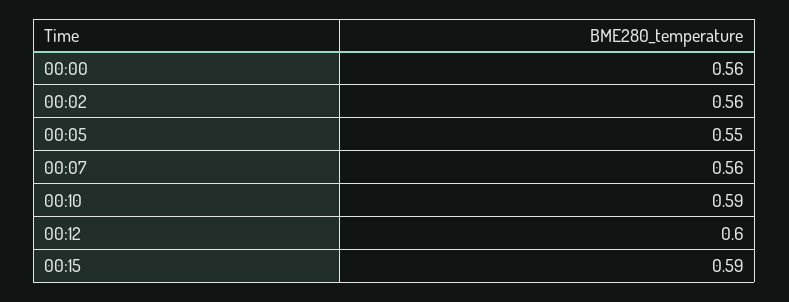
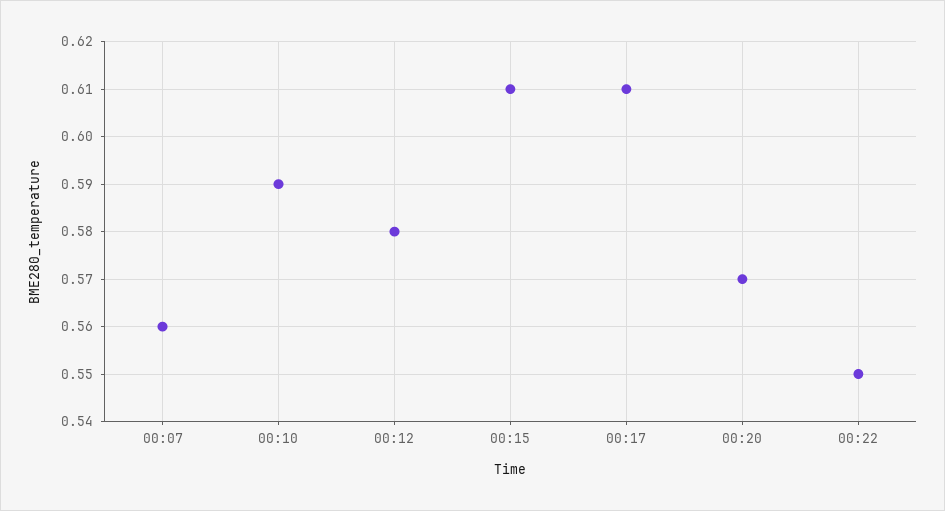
00:00: 0.56 -> none
00:02: 0.56 -> none
00:05: 0.55 -> none
00:12: 0.6 -> 0.58
00:15: 0.59 -> 0.61
00:17: none -> 0.61
00:20: none -> 0.57
00:22: none -> 0.55

